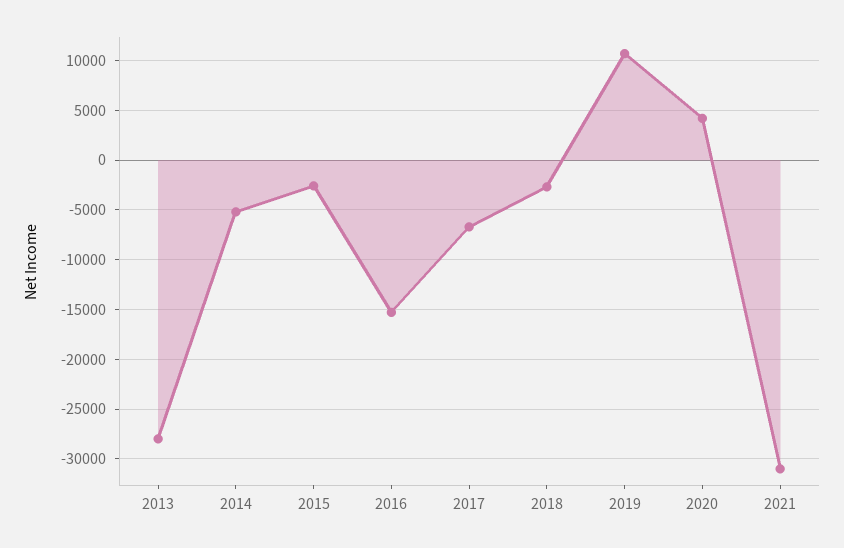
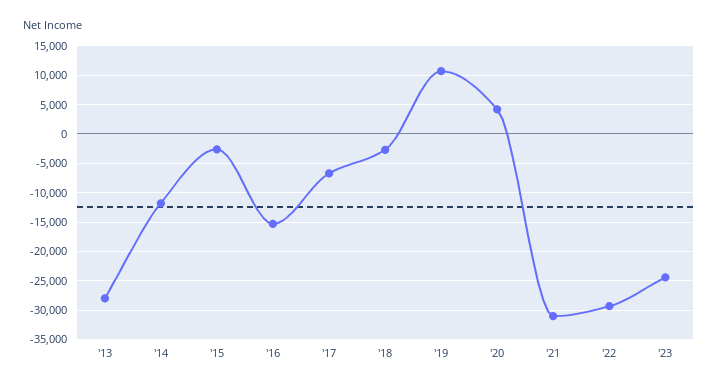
2014: -5000 -> -12500
'22: none -> -30000
'23: none -> -25000

